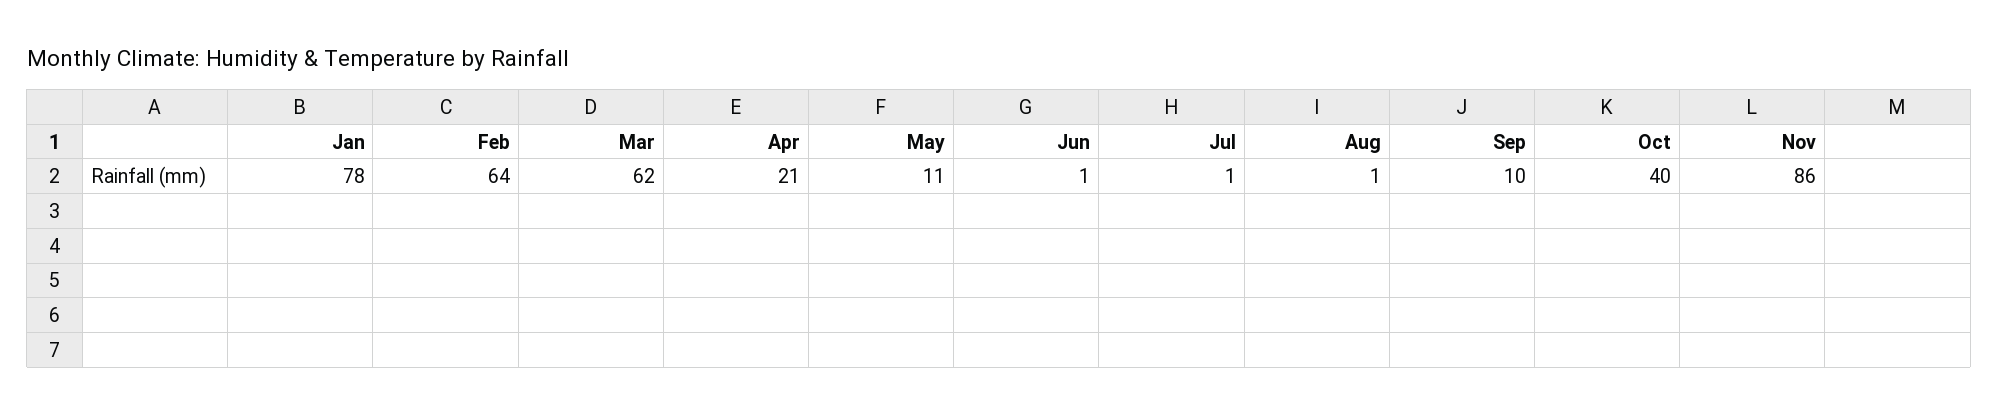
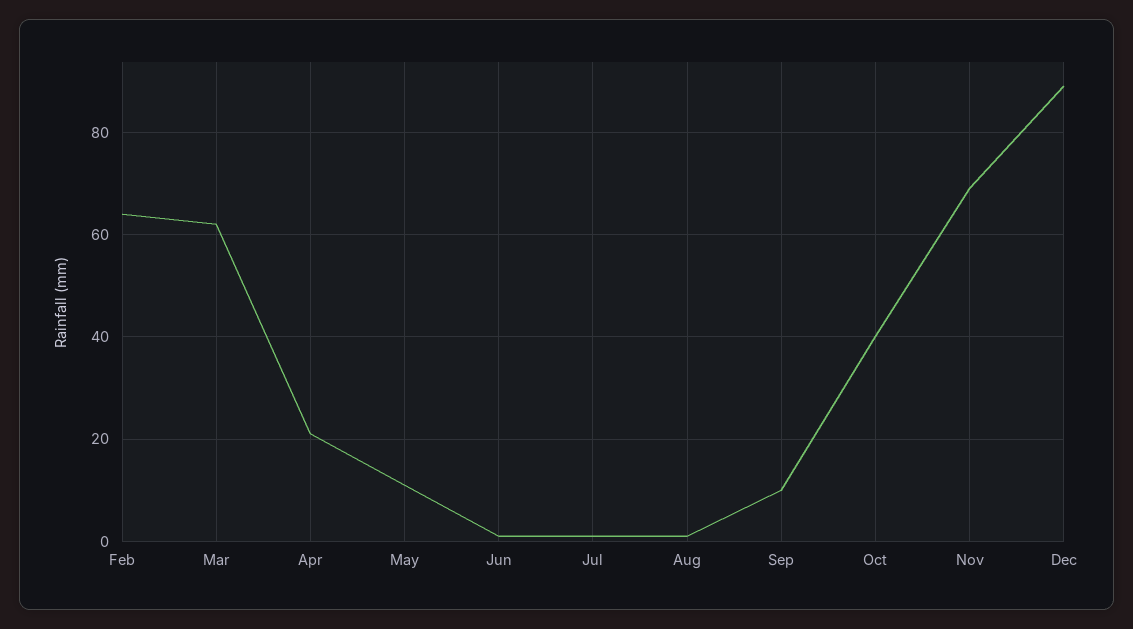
Jan: 78 -> none
Nov: 86 -> 70
Dec: none -> 90

